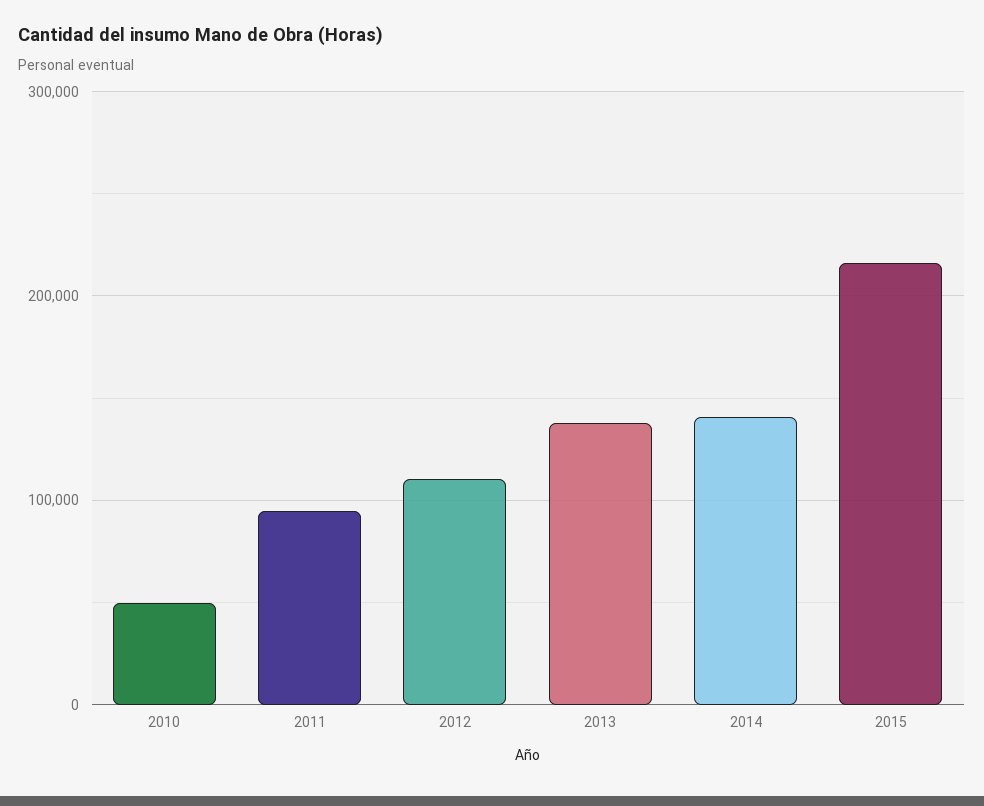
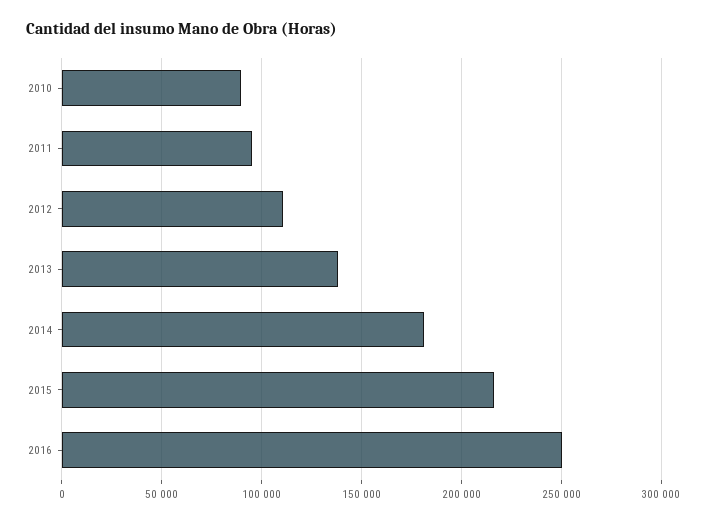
2010: 50000 -> 90000
2014: 140000 -> 180000
2016: none -> 250000

